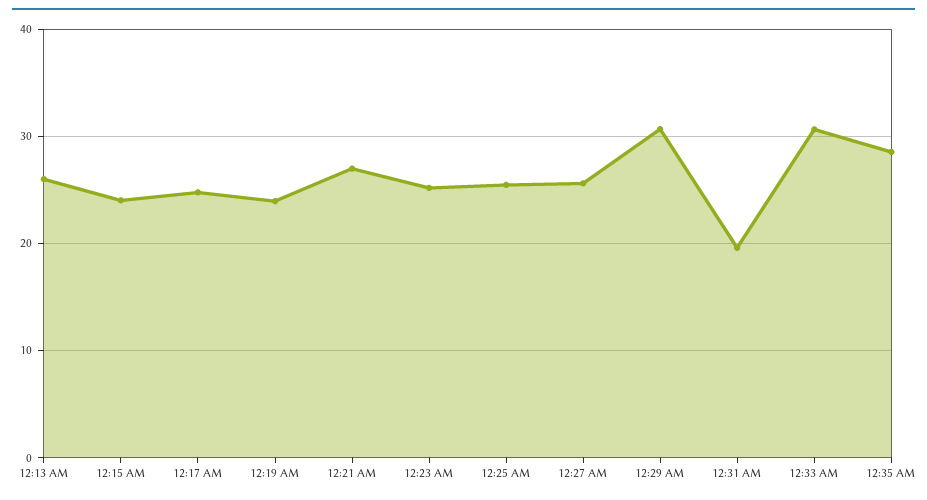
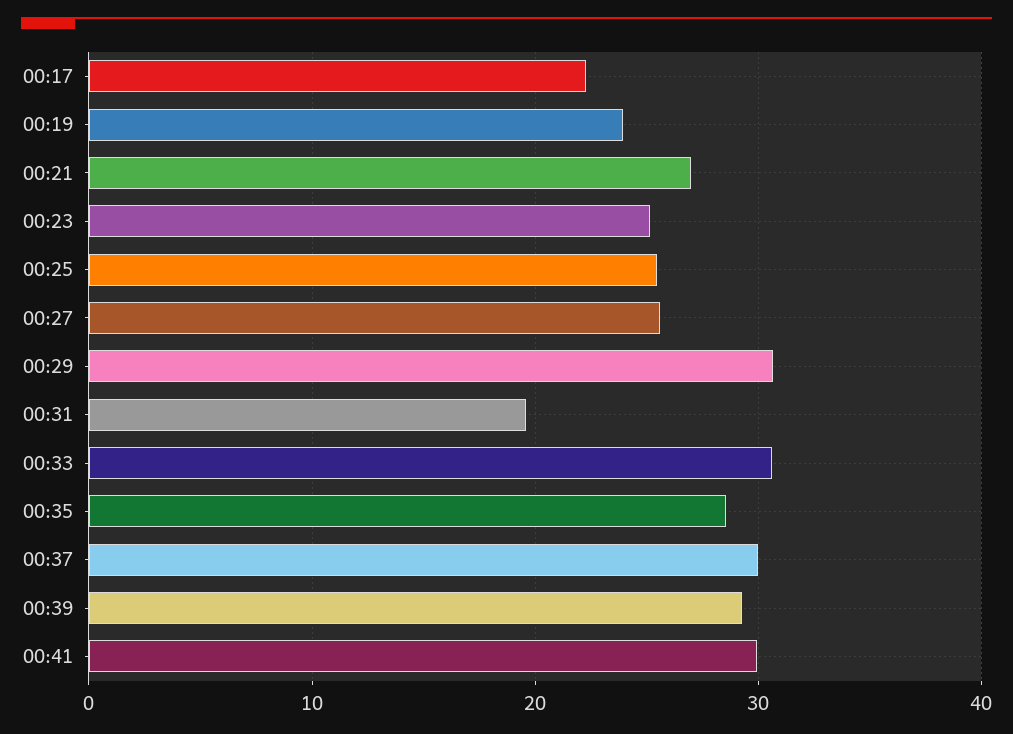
12:13 AM: 26 -> none
12:15 AM: 24 -> none
12:17 AM: 25 -> 22
00:37: none -> 30
00:39: none -> 29
00:41: none -> 30

